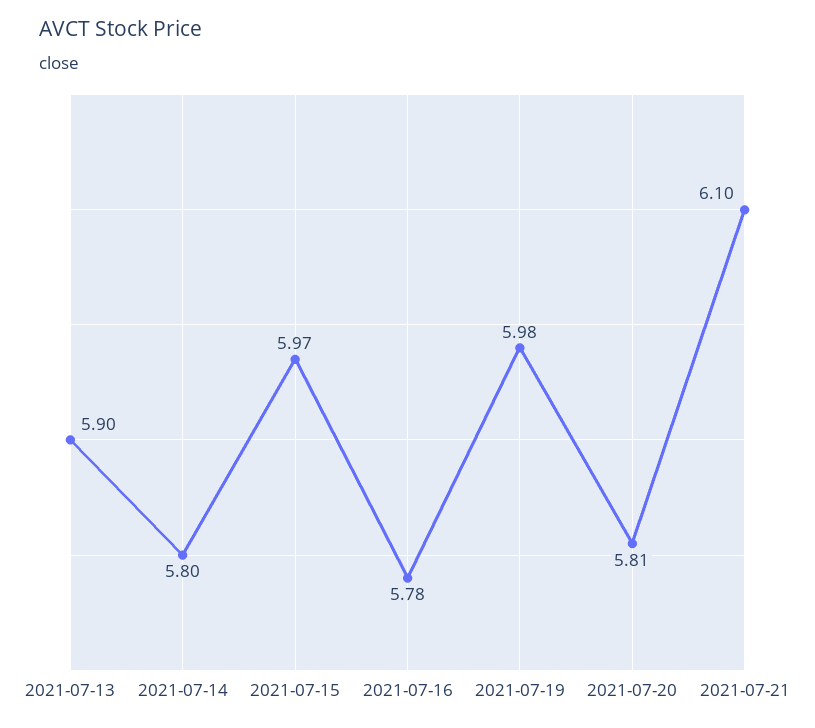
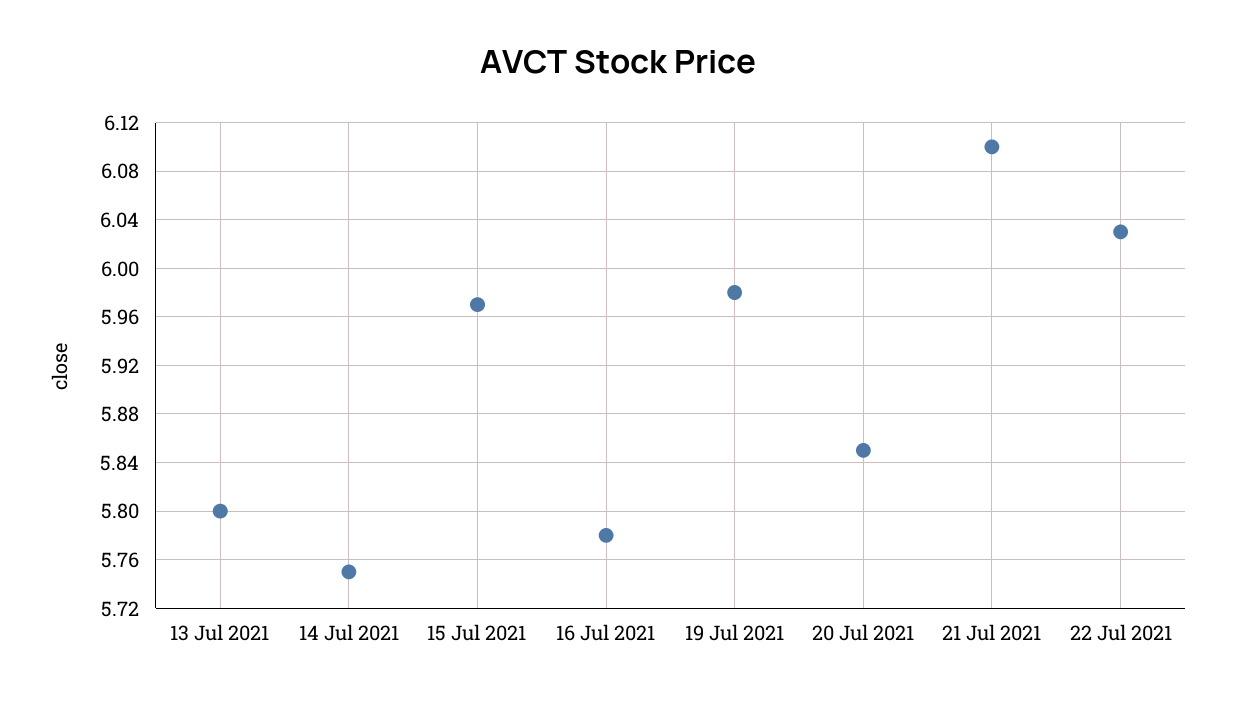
2021-07-13: 5.9 -> 5.8
2021-07-14: 5.8 -> 5.75
2021-07-20: 5.81 -> 5.85
22 Jul 2021: none -> 6.03

